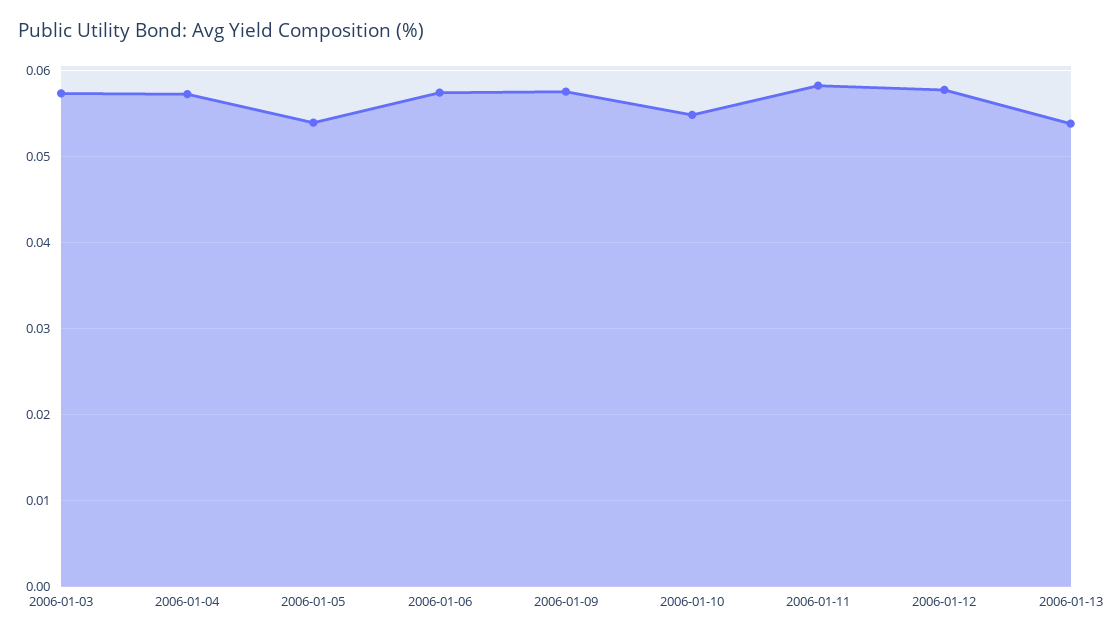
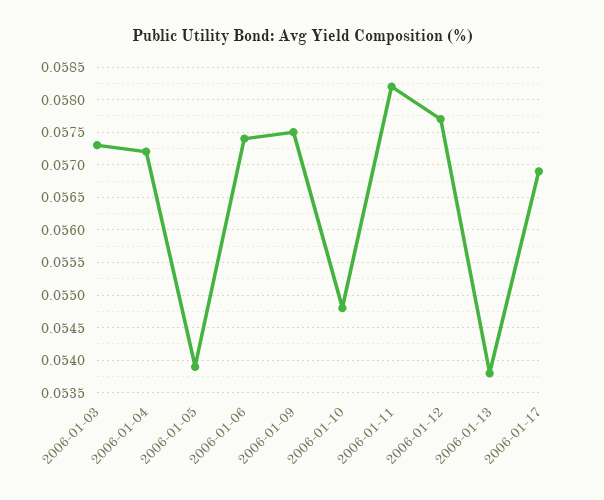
2006-01-17: none -> 0.0569

